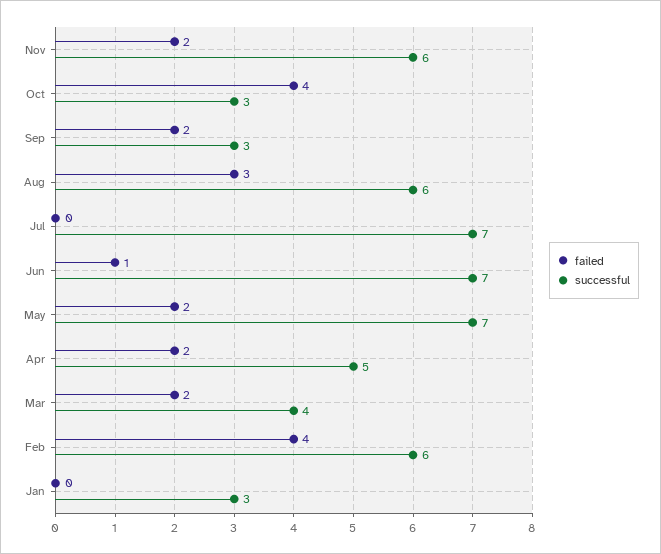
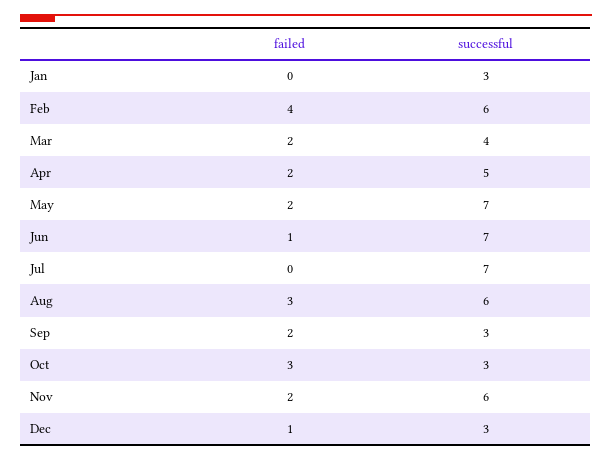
failed, Oct: 4 -> 3
failed, Dec: none -> 1
successful, Dec: none -> 3

